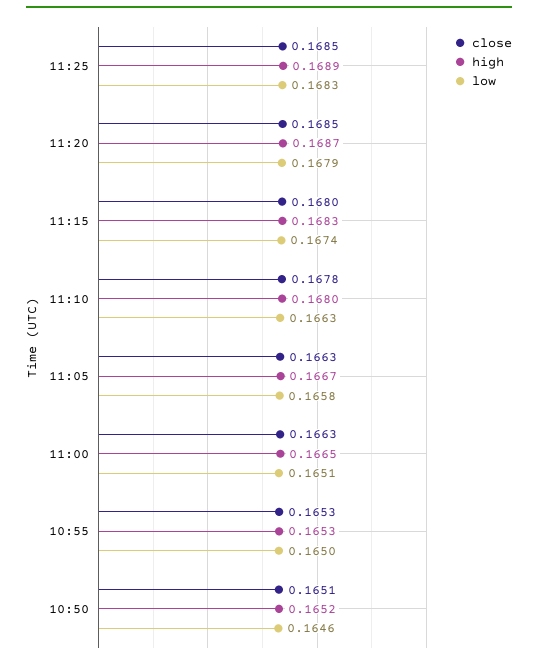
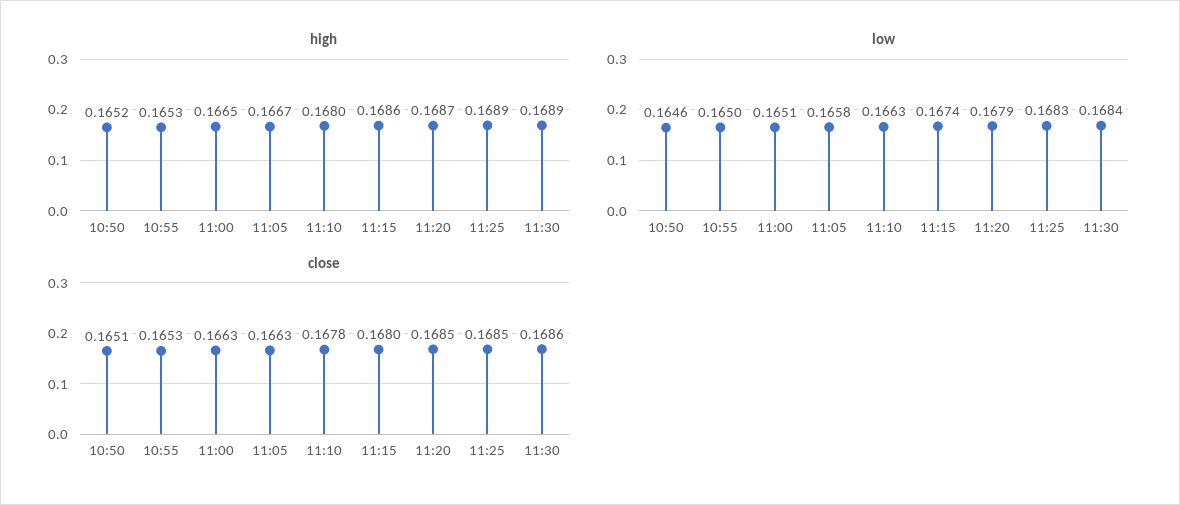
high, 11:15: 0.1683 -> 0.1686
high, 11:30: none -> 0.1689
low, 11:30: none -> 0.1684
close, 11:30: none -> 0.1686

